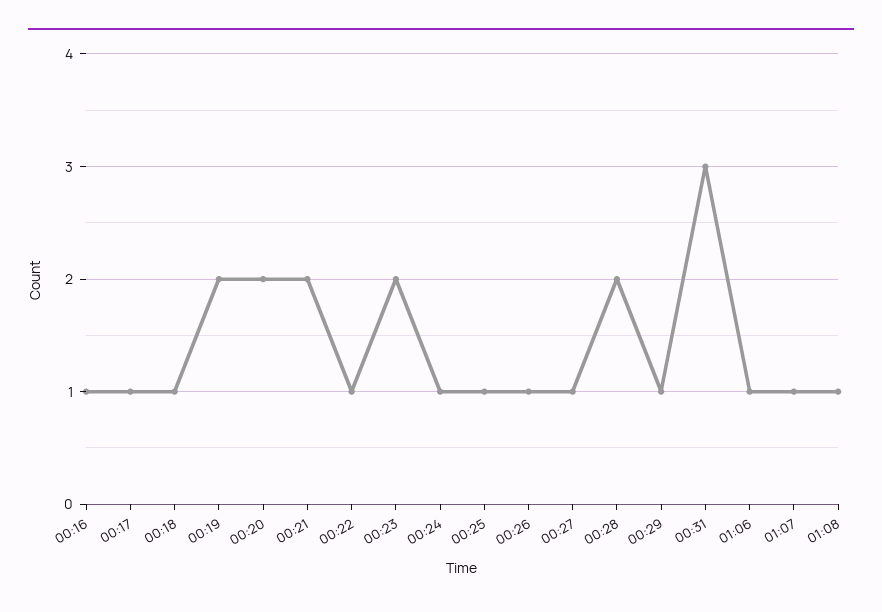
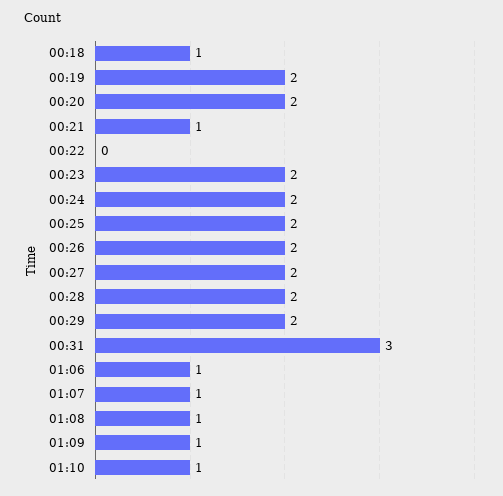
00:16: 1 -> none
00:17: 1 -> none
00:21: 2 -> 1
00:22: 1 -> 0
00:24: 1 -> 2
00:25: 1 -> 2
00:26: 1 -> 2
00:27: 1 -> 2
00:29: 1 -> 2
01:09: none -> 1
01:10: none -> 1

